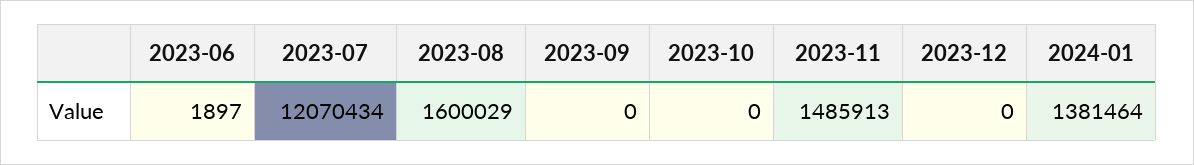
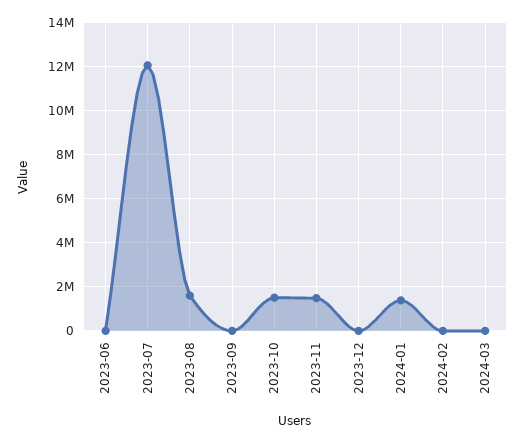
2023-10: 0 -> 1500000
2024-02: none -> 0
2024-03: none -> 0

